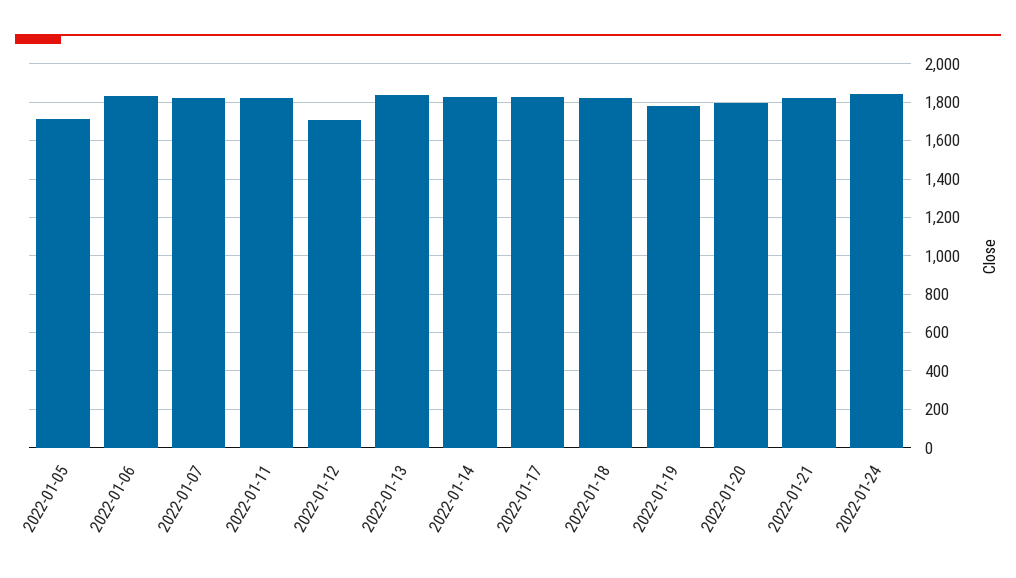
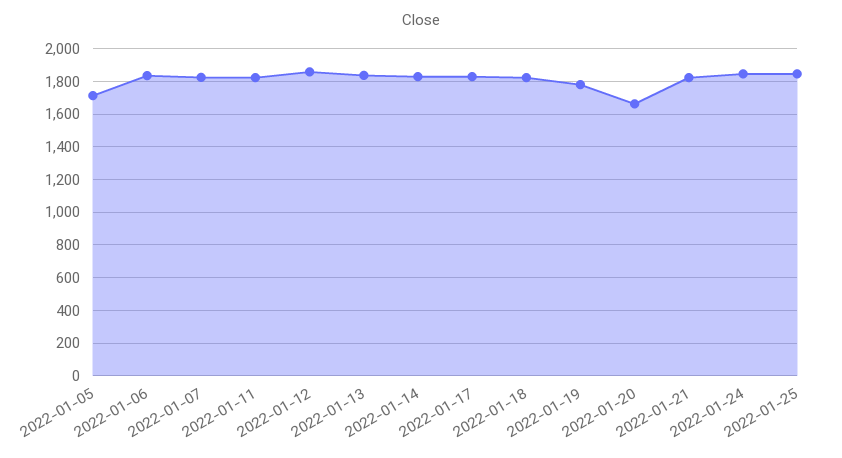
2022-01-12: 1700 -> 1850
2022-01-20: 1800 -> 1650
2022-01-25: none -> 1850

